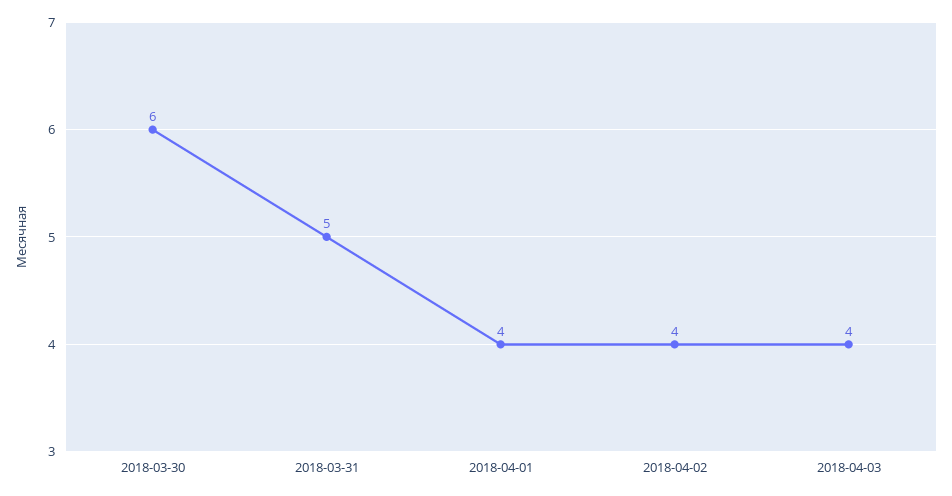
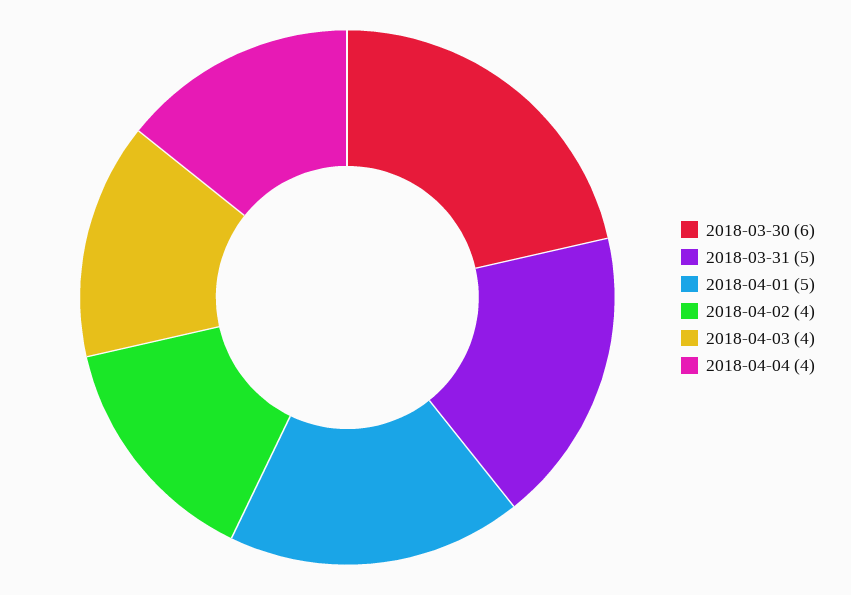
2018-04-01: 4 -> 5
2018-04-04: none -> 4

